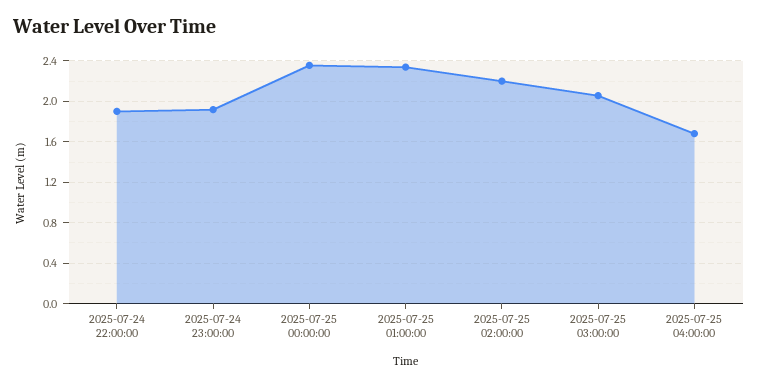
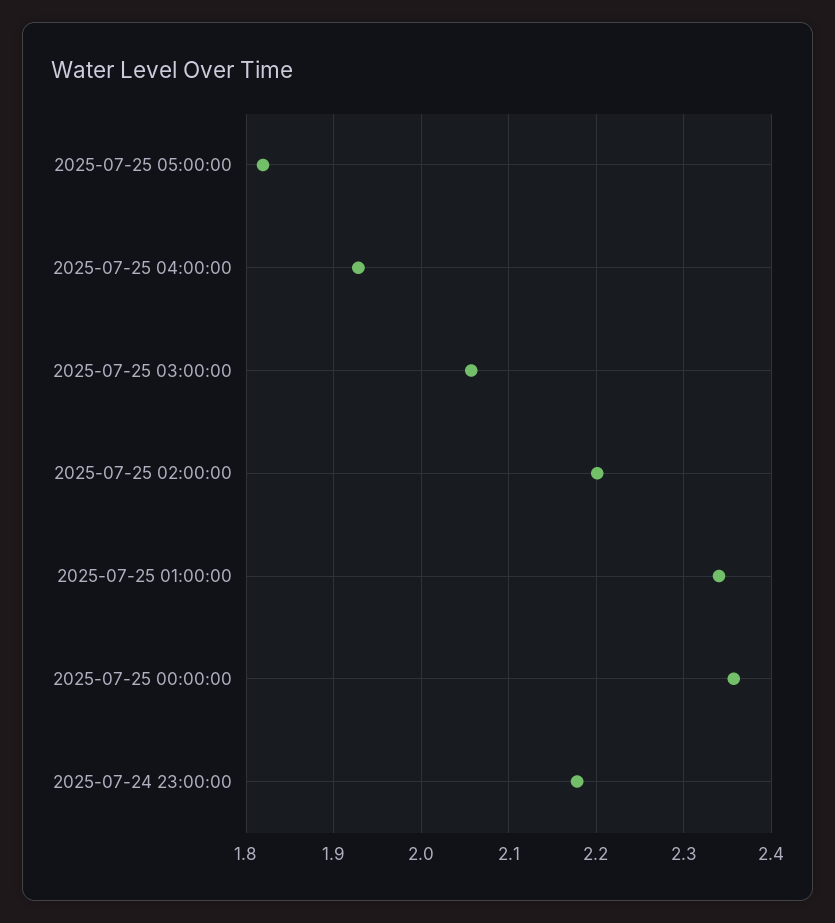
2025-07-24 22:00:00: 1.9 -> none
2025-07-24 23:00:00: 1.9 -> 2.18
2025-07-25 04:00:00: 1.7 -> 1.93
2025-07-25 05:00:00: none -> 1.82

